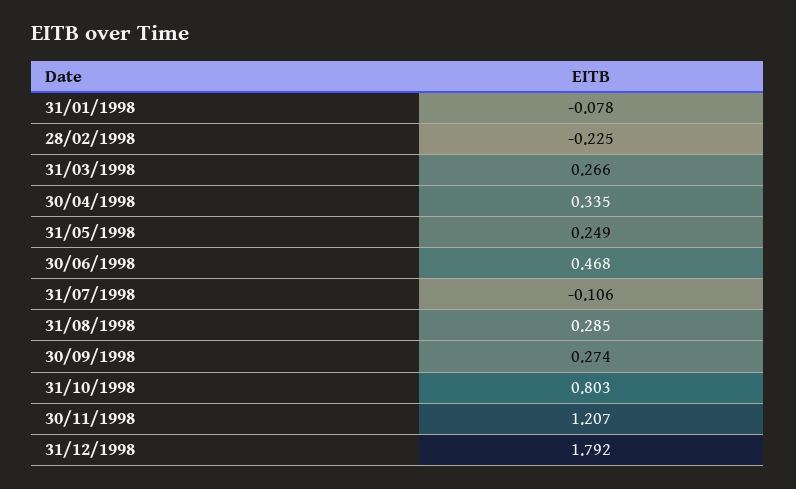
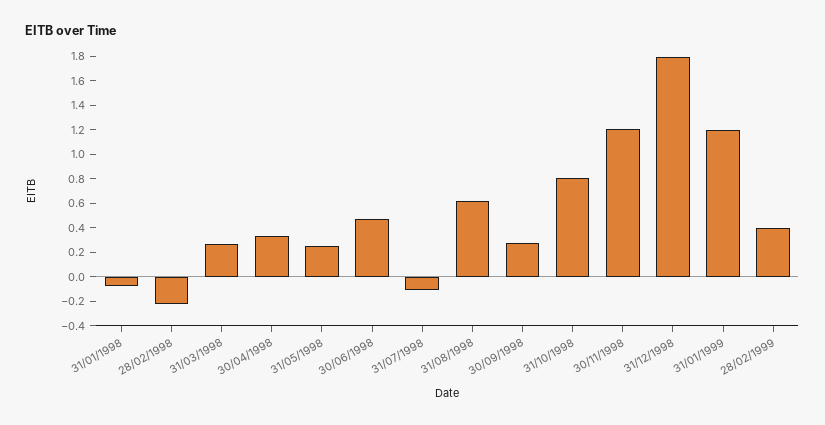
31/08/1998: 0.285 -> 0.6
31/01/1999: none -> 1.2
28/02/1999: none -> 0.4

